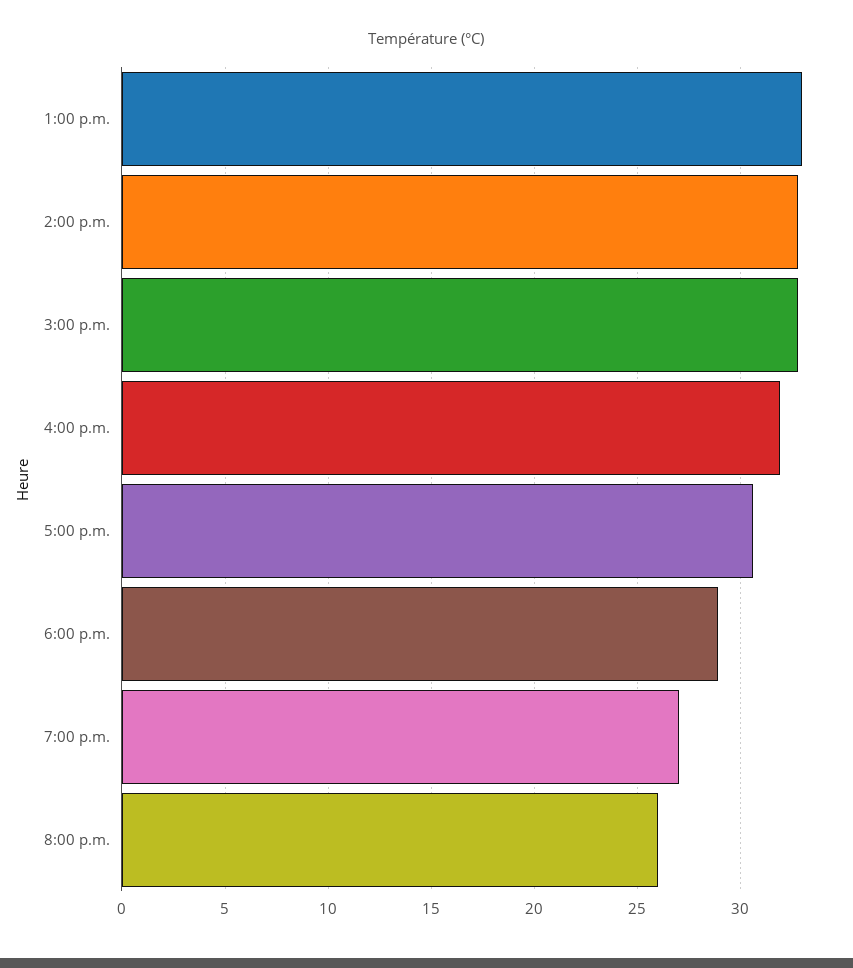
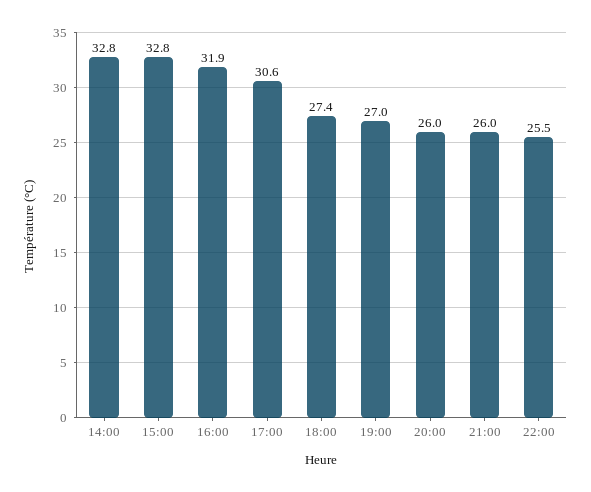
1:00 p.m.: 33 -> none
6:00 p.m.: 29 -> 27.4
21:00: none -> 26
22:00: none -> 25.5

